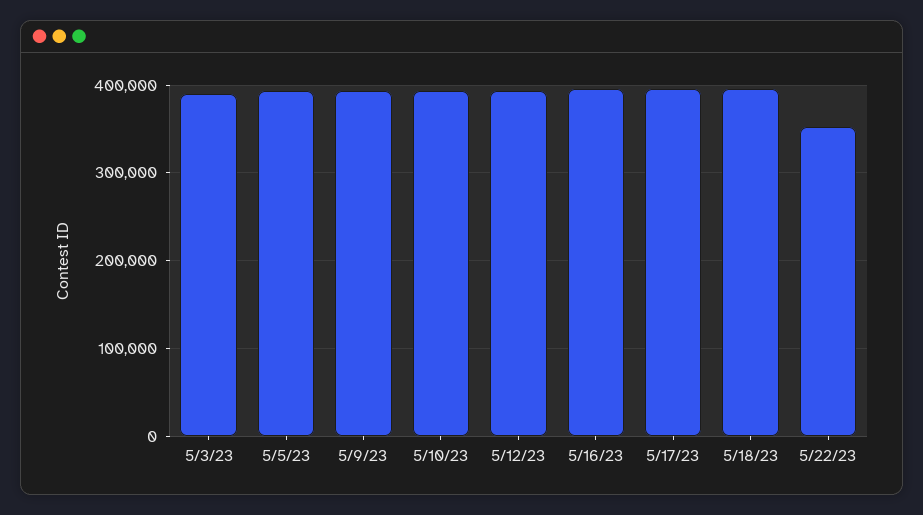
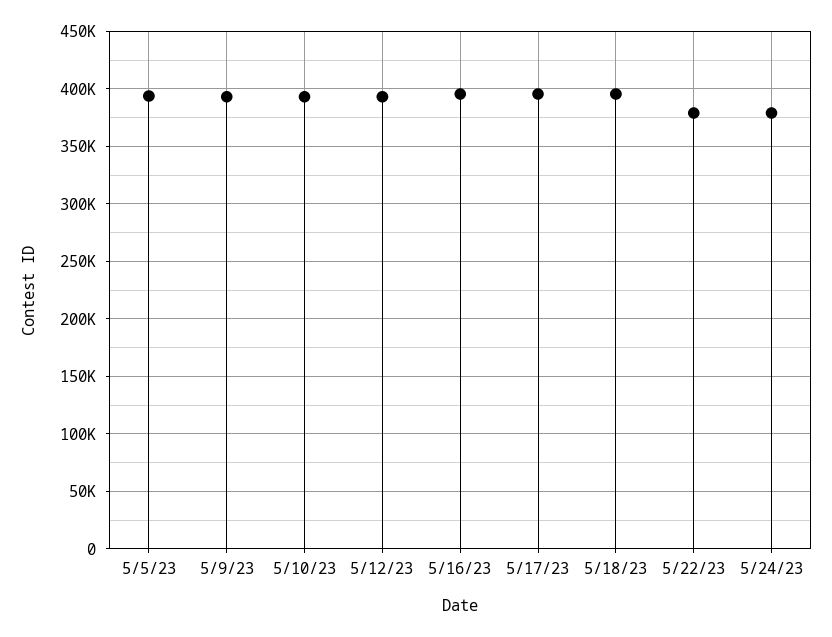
5/3/23: 390000 -> none
5/22/23: 350000 -> 380000
5/24/23: none -> 380000

